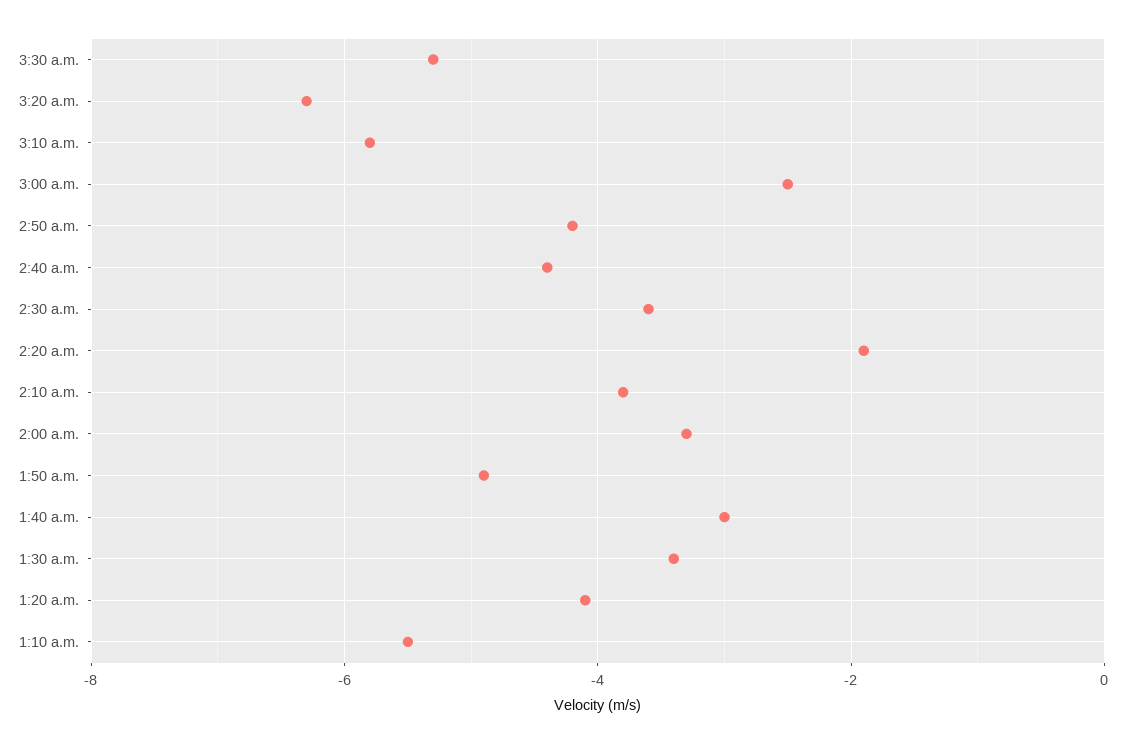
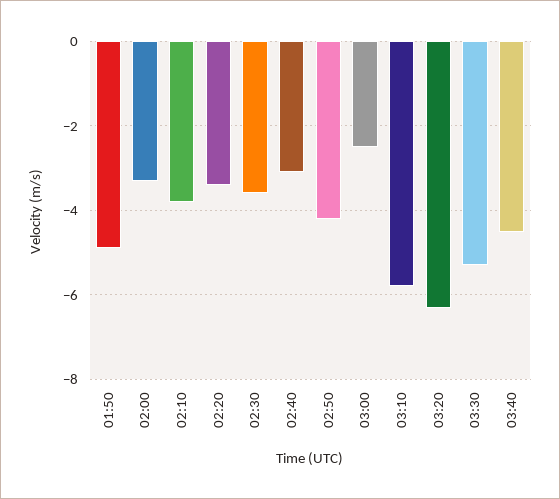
2:40 a.m.: -4.5 -> -3
2:20 a.m.: -2 -> -3.5
1:40 a.m.: -3 -> none
1:30 a.m.: -3.5 -> none
1:20 a.m.: -4 -> none
1:10 a.m.: -5.5 -> none
03:40: none -> -4.5

